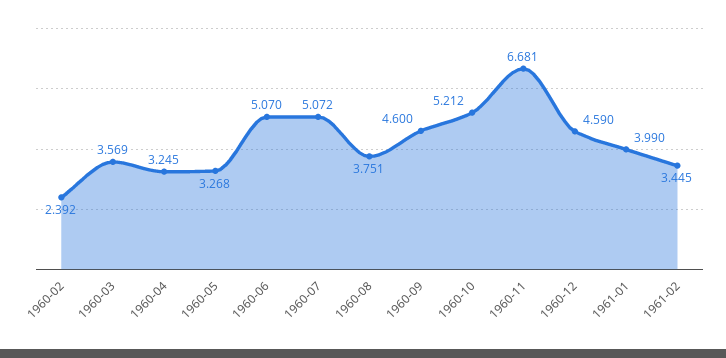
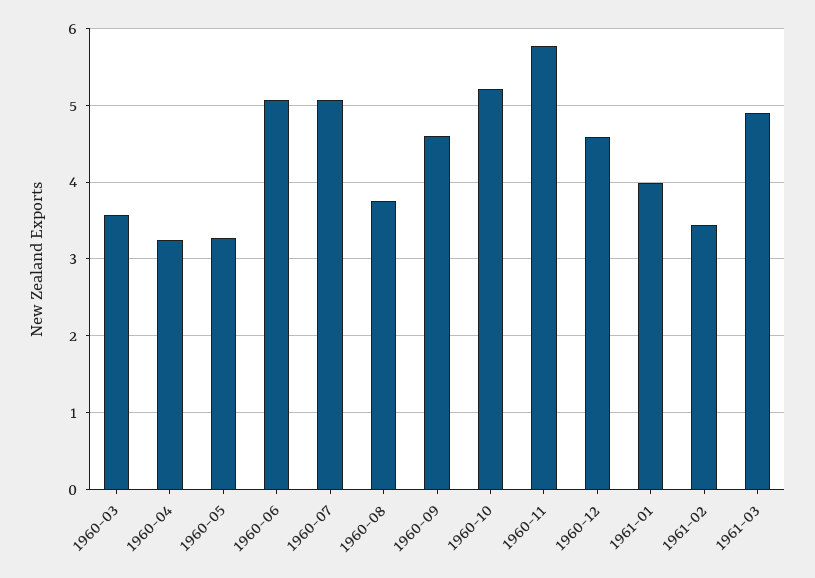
1960-02: 2.392 -> none
1960-11: 6.681 -> 5.8
1961-03: none -> 4.9

